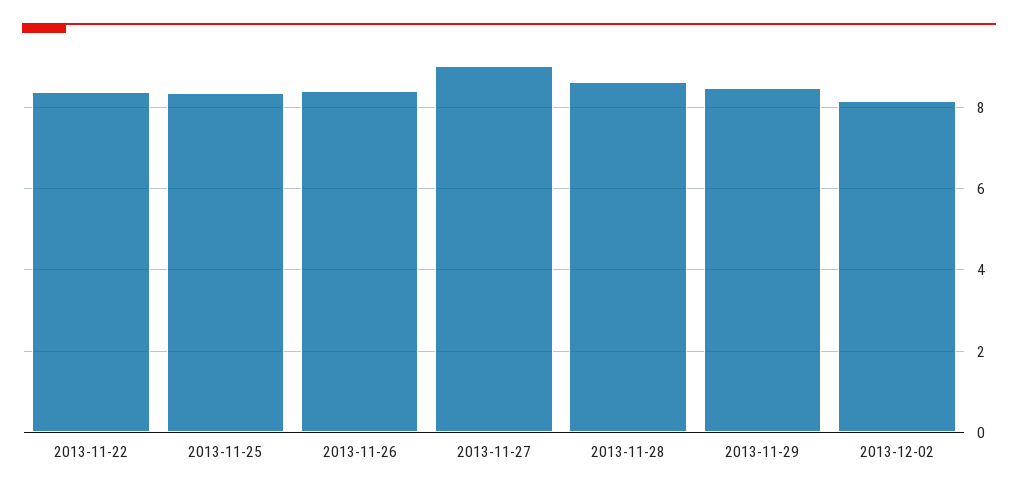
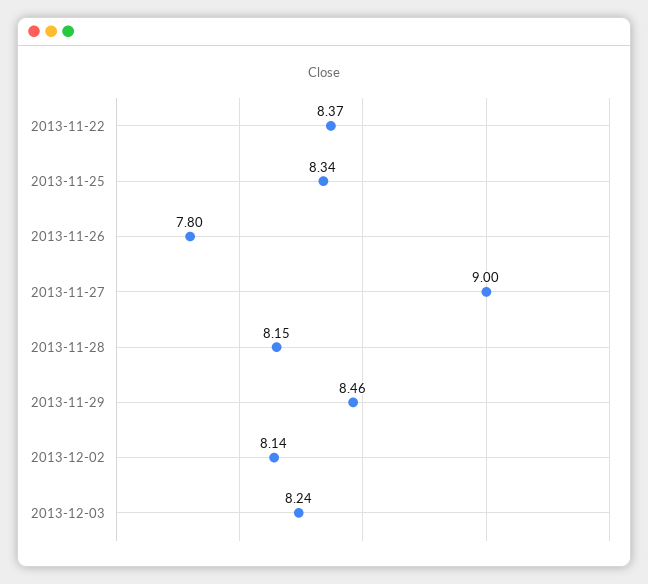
2013-11-26: 8.4 -> 7.8
2013-11-28: 8.6 -> 8.15
2013-12-03: none -> 8.24

